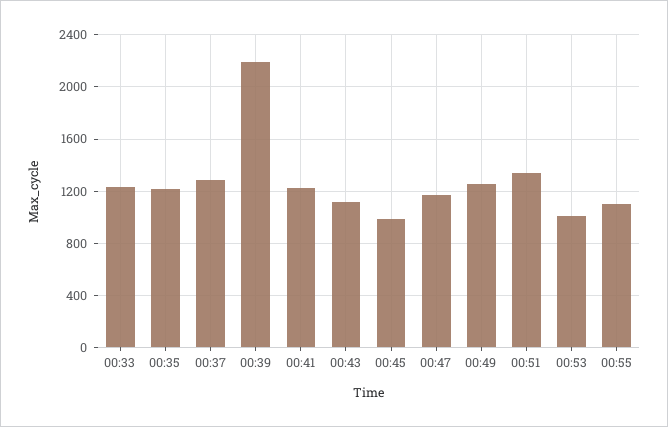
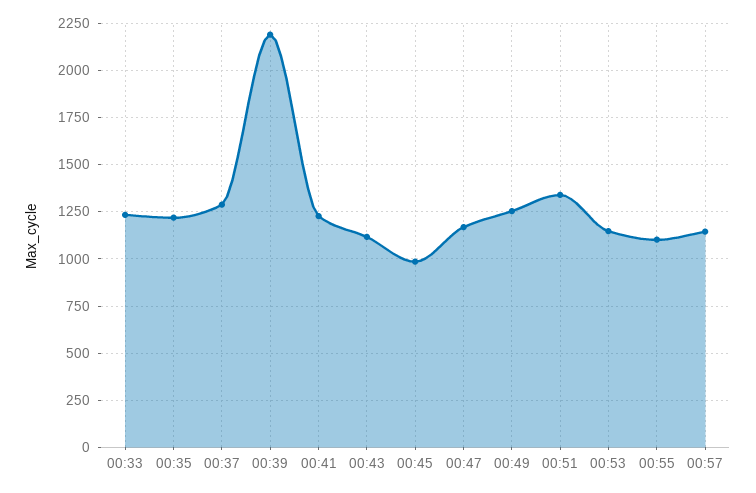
00:53: 1000 -> 1150
00:57: none -> 1150

